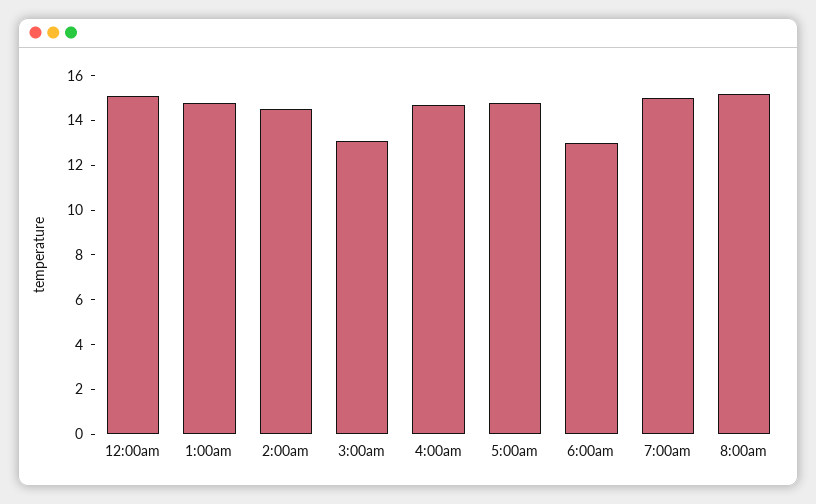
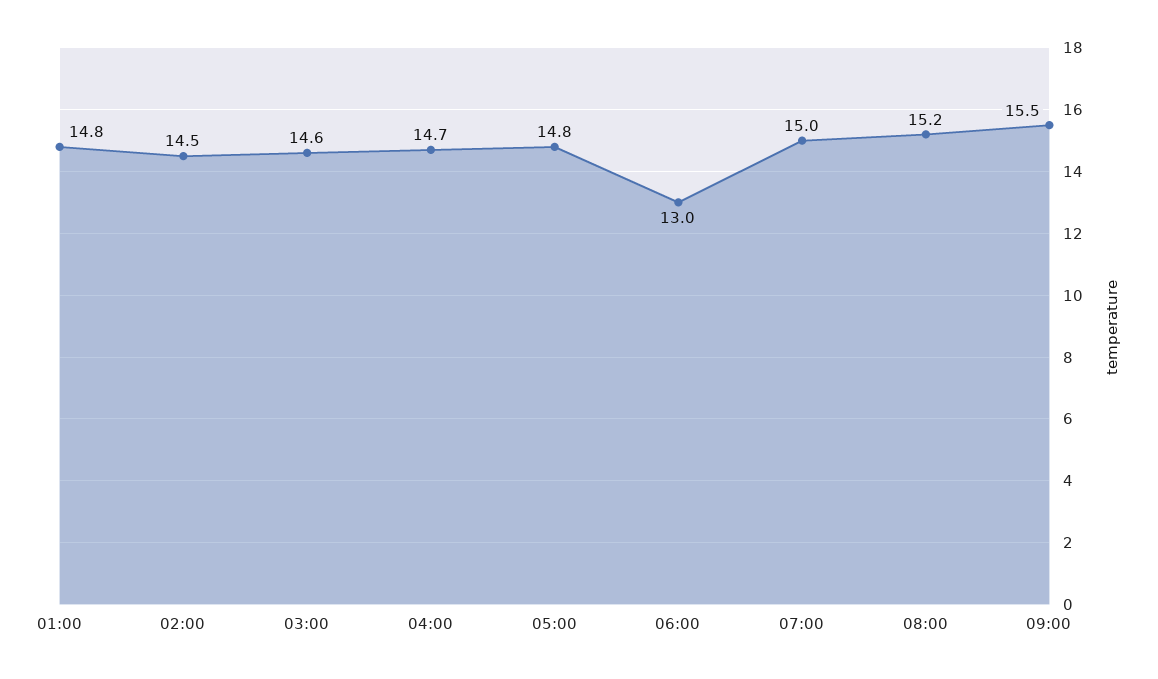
12:00am: 15 -> none
3:00am: 13 -> 14.6
09:00: none -> 15.5

